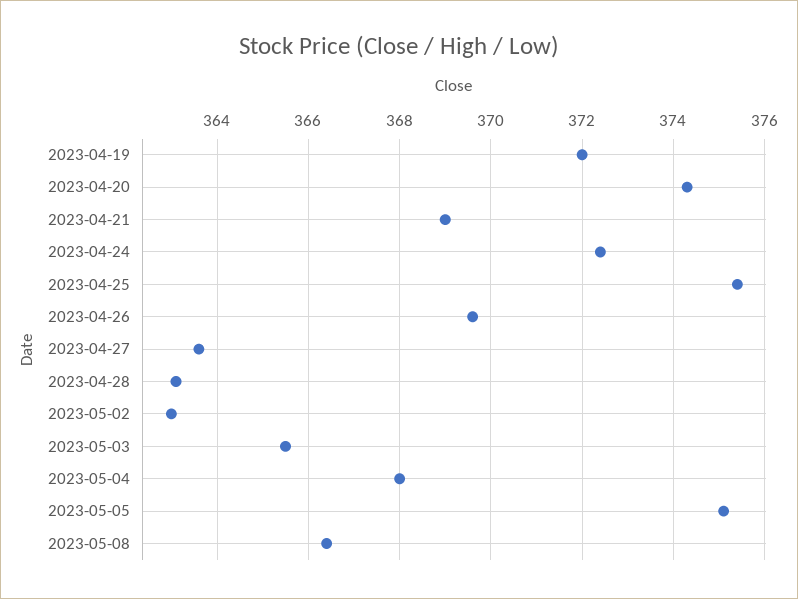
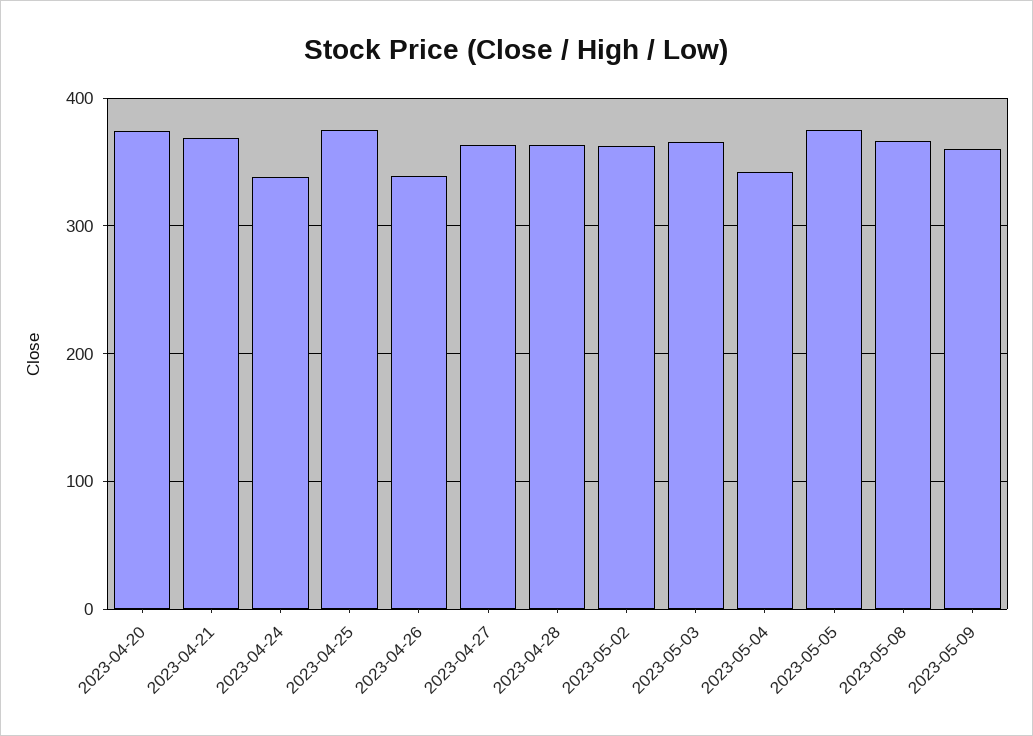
2023-04-19: 372 -> none
2023-04-24: 372.5 -> 340
2023-04-26: 369.5 -> 340
2023-05-04: 368 -> 340
2023-05-09: none -> 360

